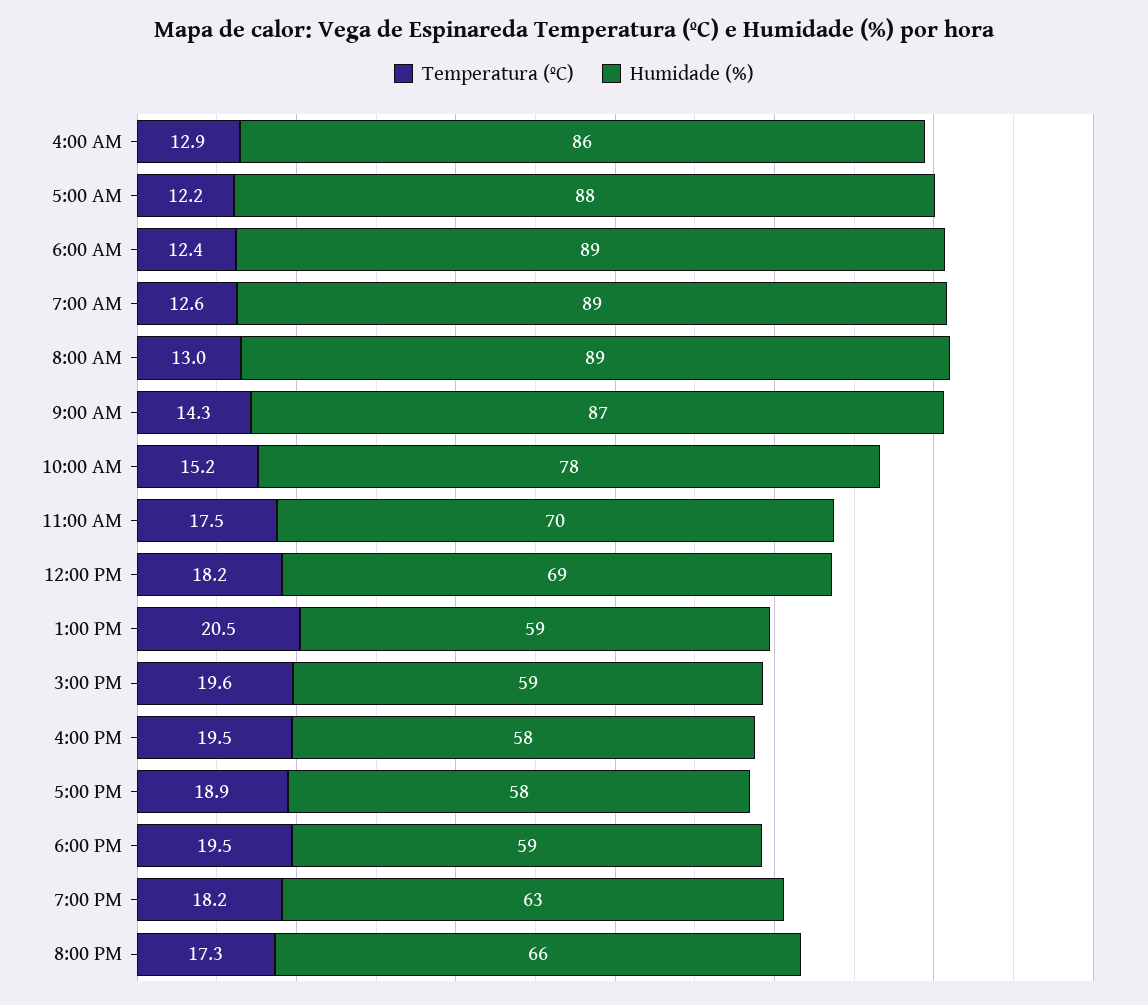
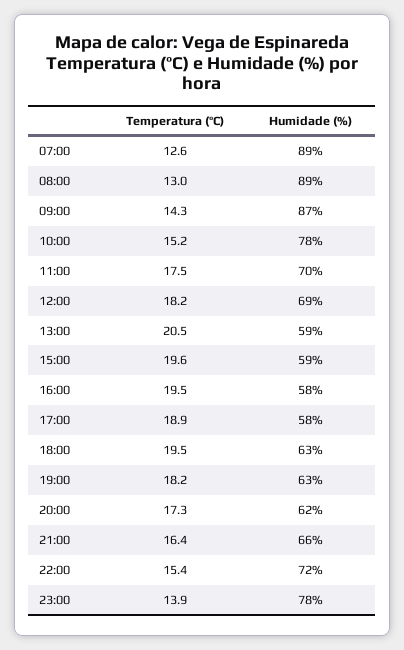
Temperatura (ºC), 4:00 AM: 12.9 -> none
Humidade (%), 4:00 AM: 86 -> none
Temperatura (ºC), 5:00 AM: 12.2 -> none
Humidade (%), 5:00 AM: 88 -> none
Temperatura (ºC), 6:00 AM: 12.4 -> none
Humidade (%), 6:00 AM: 89 -> none
Humidade (%), 6:00 PM: 59 -> 63
Humidade (%), 8:00 PM: 66 -> 62
Temperatura (ºC), 21:00: none -> 16.4
Humidade (%), 21:00: none -> 66
Temperatura (ºC), 22:00: none -> 15.4
Humidade (%), 22:00: none -> 72
Temperatura (ºC), 23:00: none -> 13.9
Humidade (%), 23:00: none -> 78

